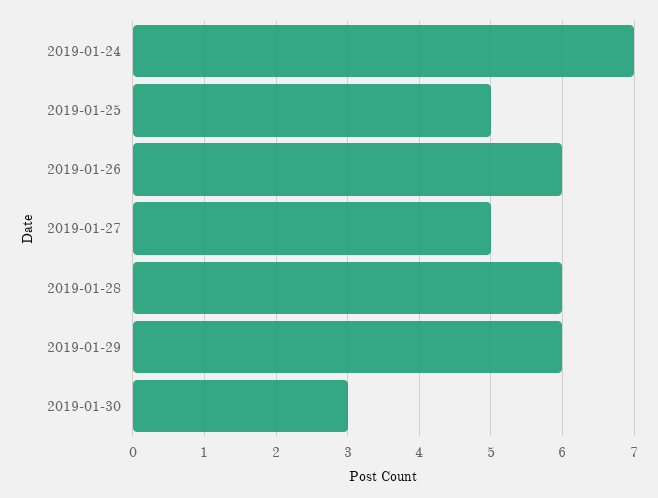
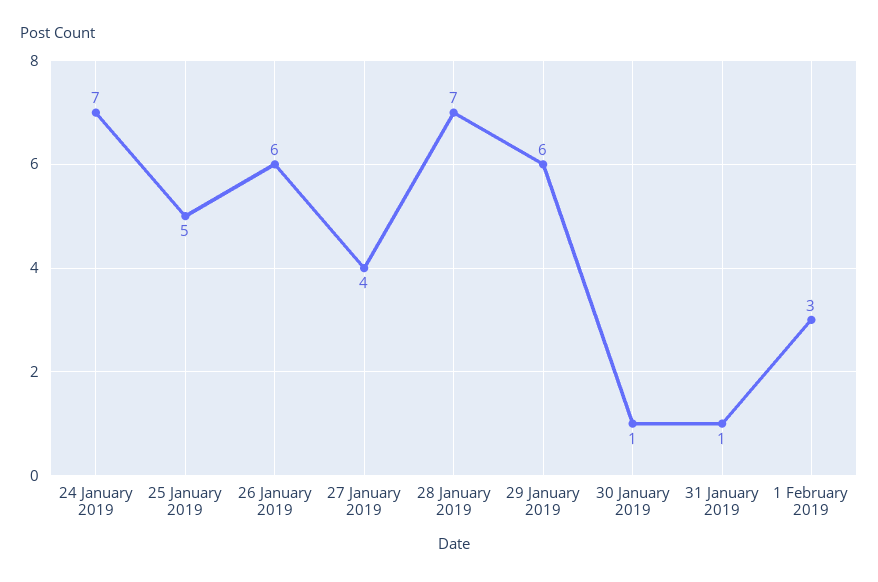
2019-01-27: 5 -> 4
2019-01-28: 6 -> 7
2019-01-30: 3 -> 1
31 January 2019: none -> 1
1 February 2019: none -> 3

